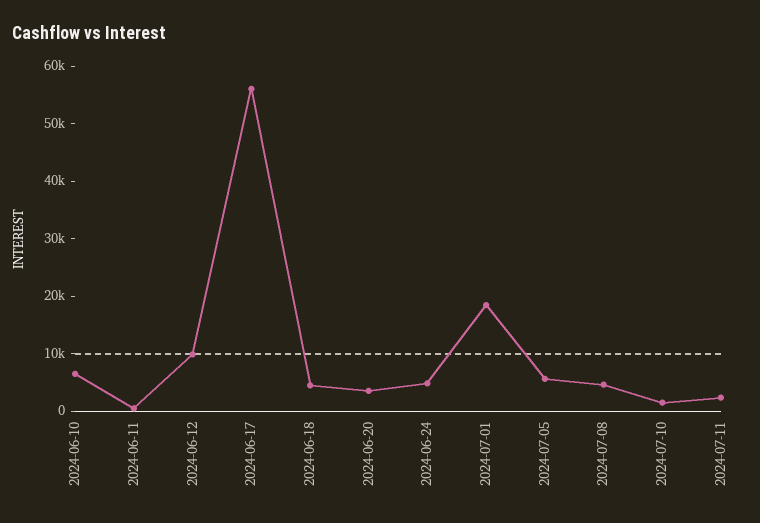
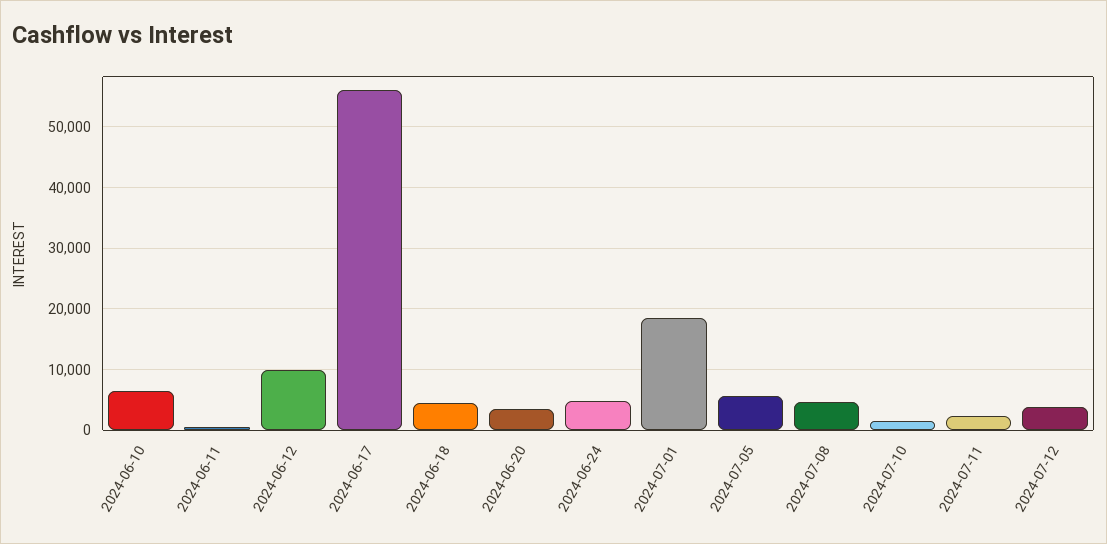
2024-07-12: none -> 4000

